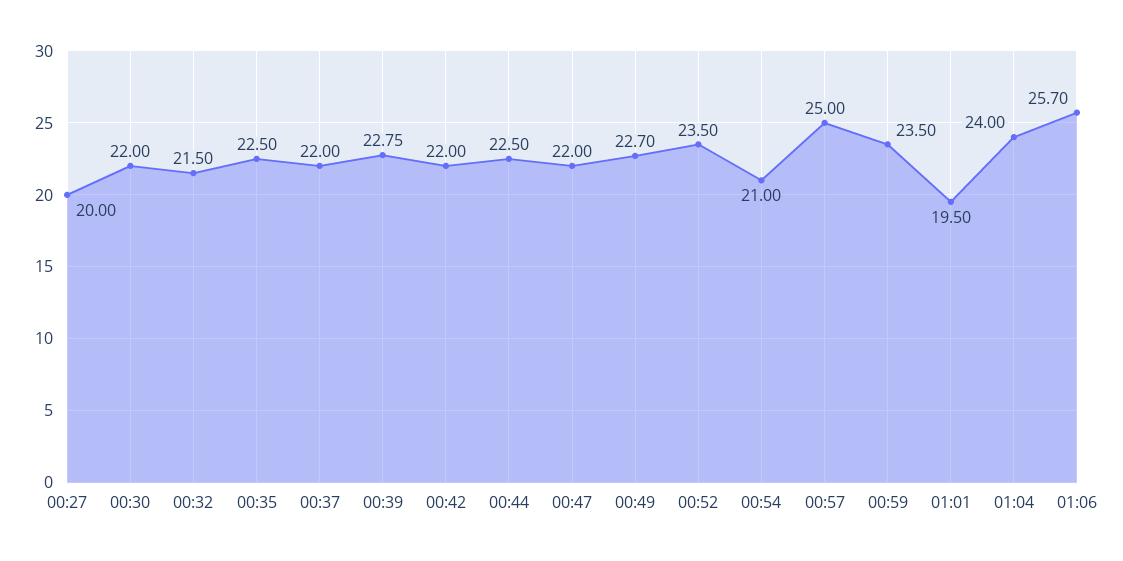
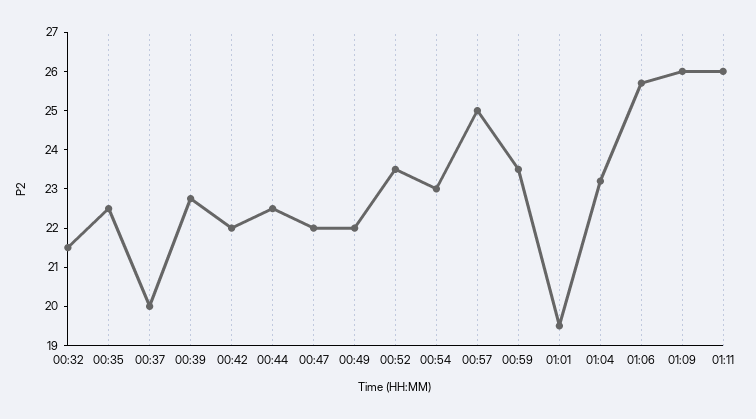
00:27: 20 -> none
00:30: 22 -> none
00:37: 22 -> 20
00:49: 22.7 -> 22
00:54: 21 -> 23
01:04: 24 -> 23.25
01:09: none -> 26
01:11: none -> 26

